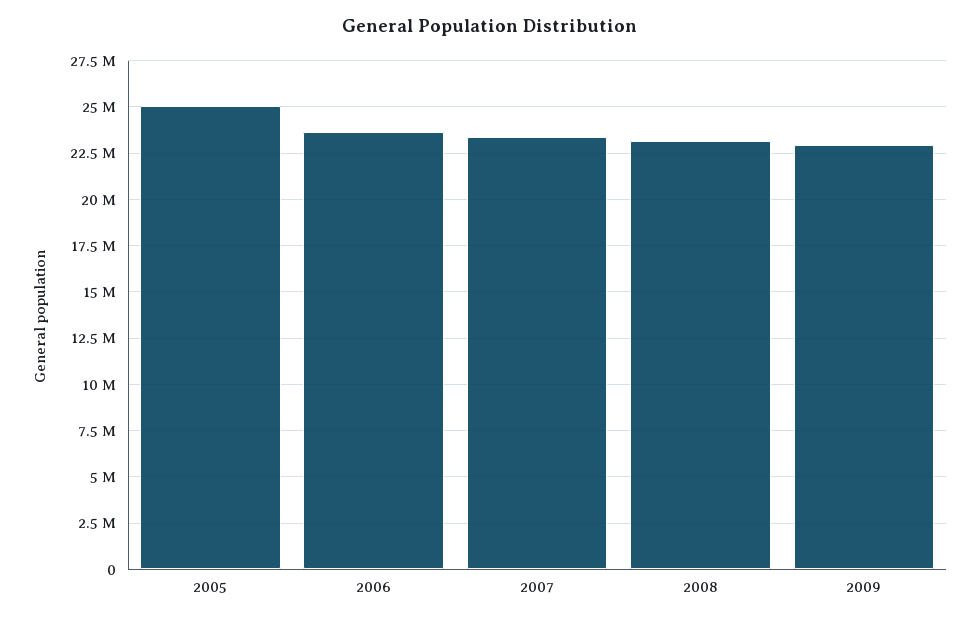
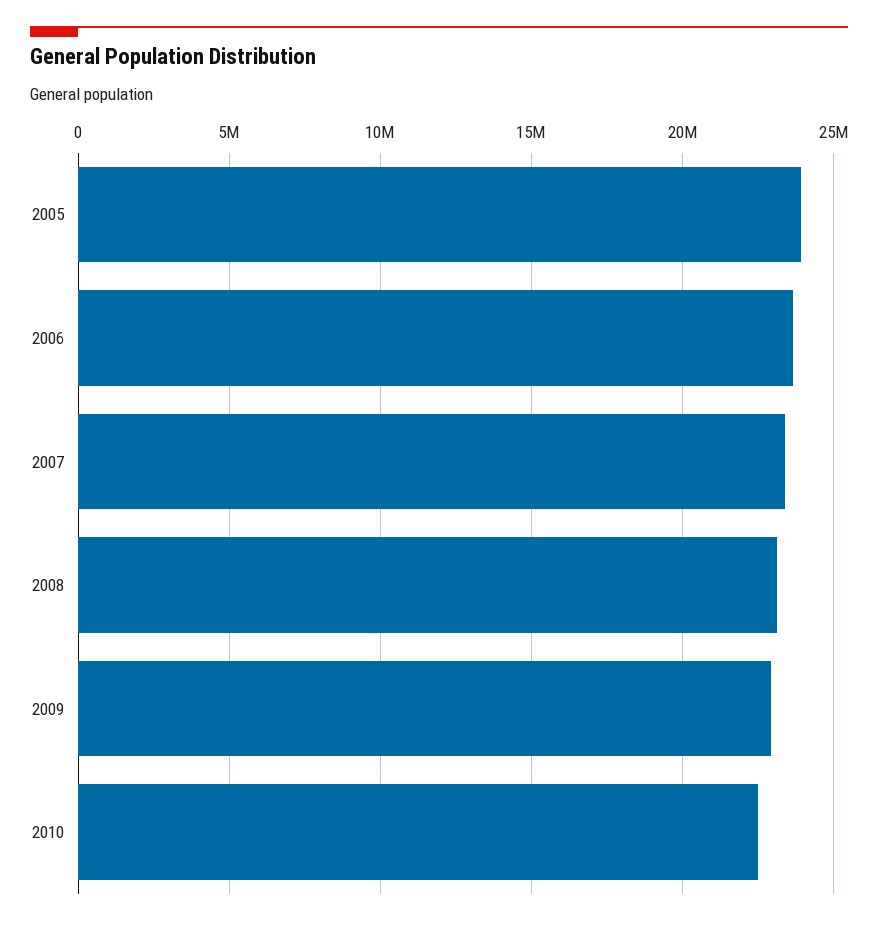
2005: 25000000 -> 24000000
2010: none -> 22500000

